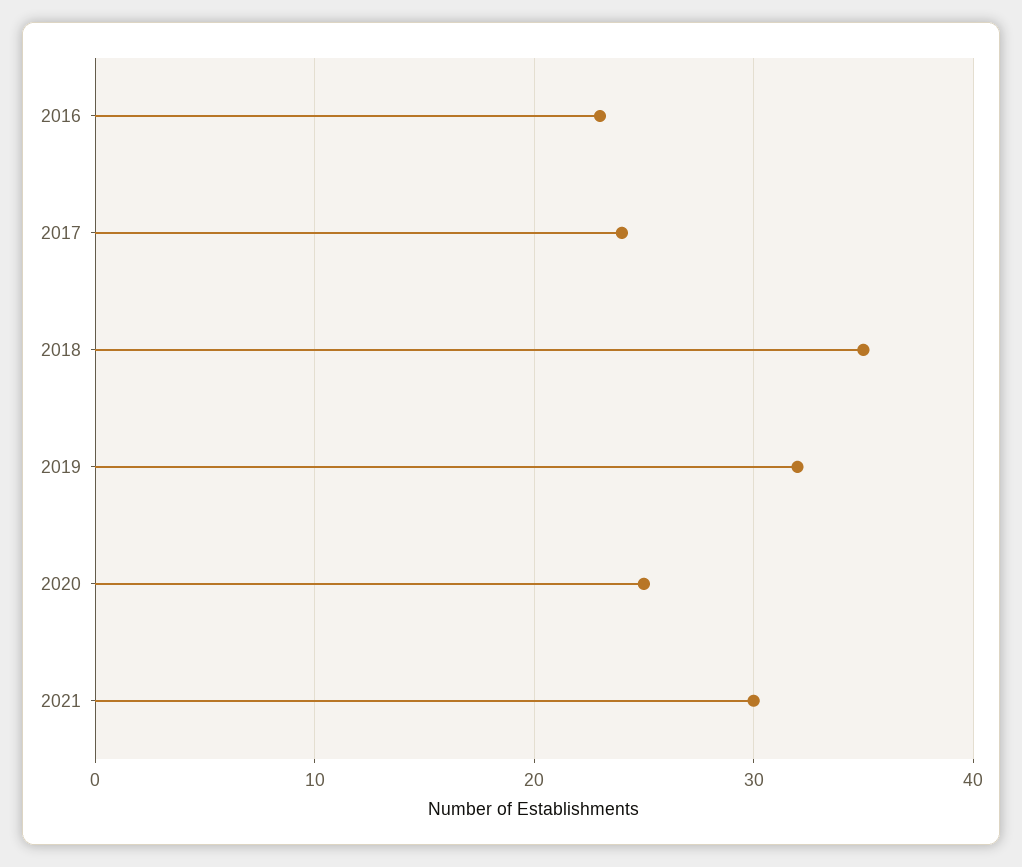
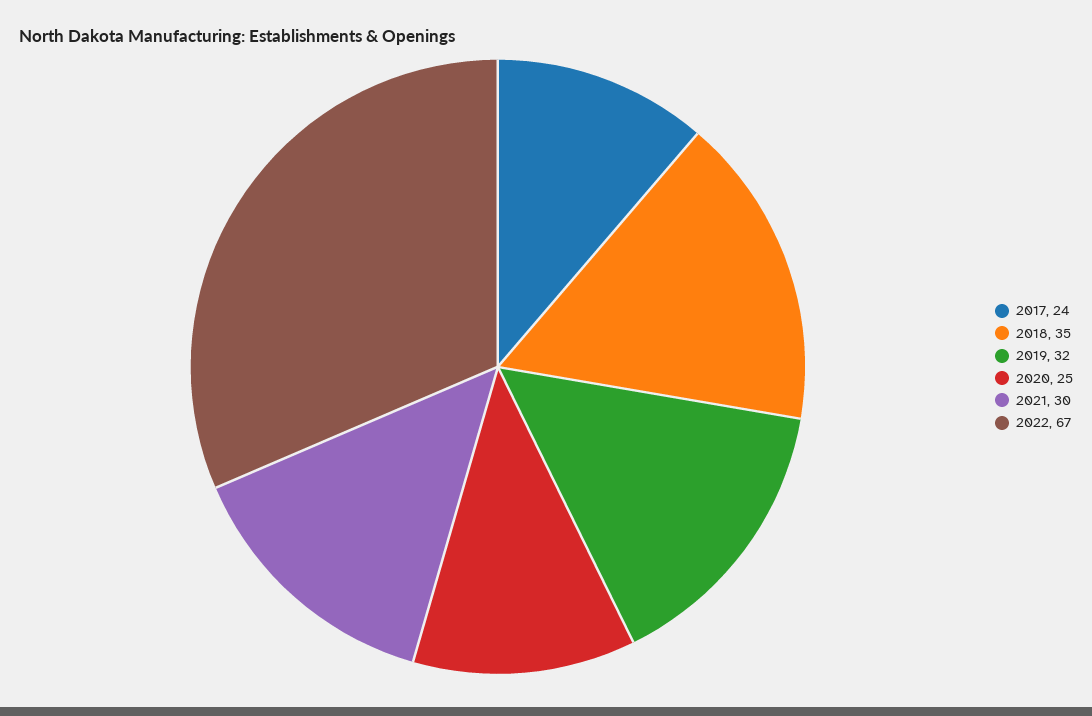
2016: 23 -> none
2022: none -> 67

